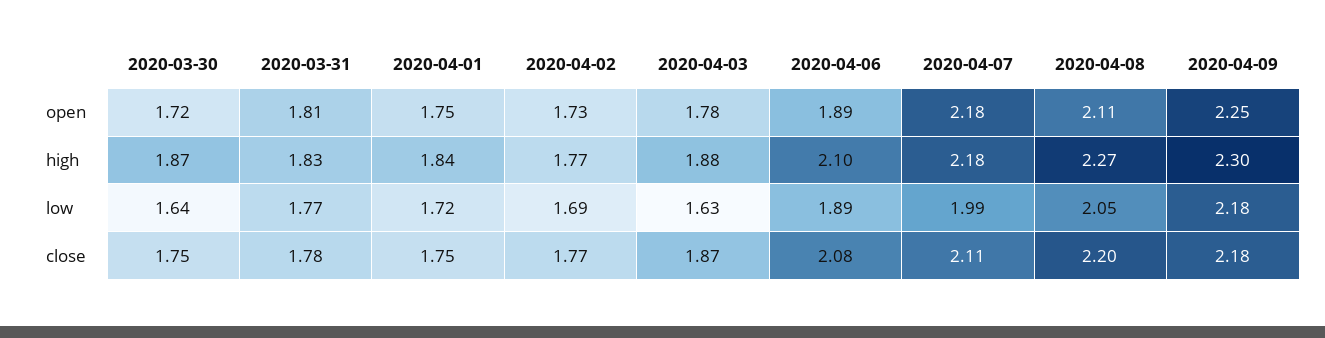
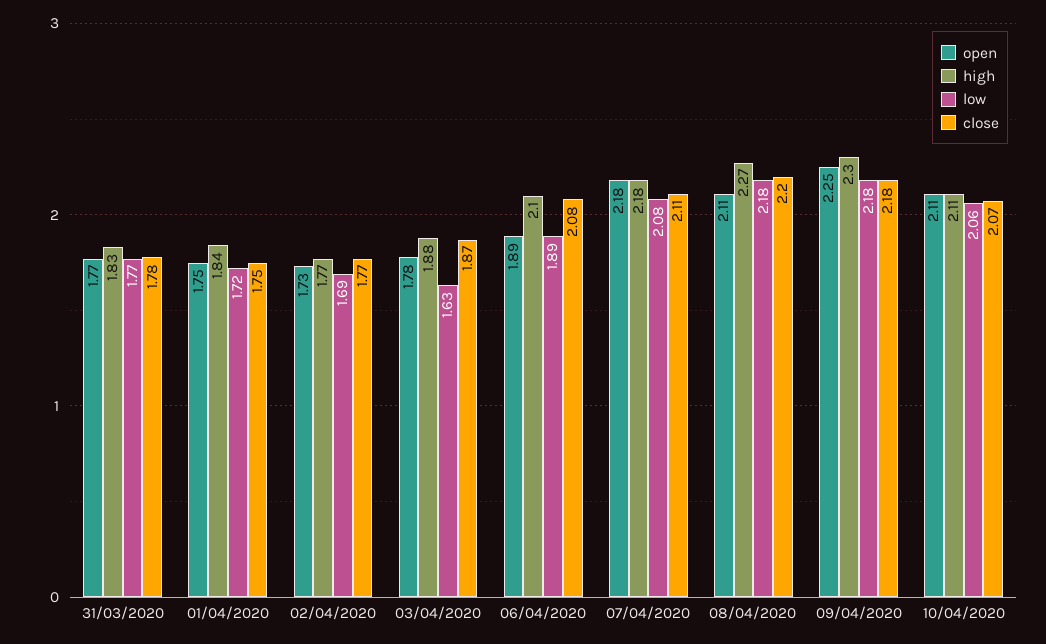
open, 2020-03-30: 1.72 -> none
open, 2020-03-31: 1.81 -> 1.77
high, 2020-03-30: 1.87 -> none
low, 2020-03-30: 1.64 -> none
low, 2020-04-07: 1.99 -> 2.08
low, 2020-04-08: 2.05 -> 2.18
close, 2020-03-30: 1.75 -> none
open, 10/04/2020: none -> 2.11
high, 10/04/2020: none -> 2.11
low, 10/04/2020: none -> 2.06
close, 10/04/2020: none -> 2.07

